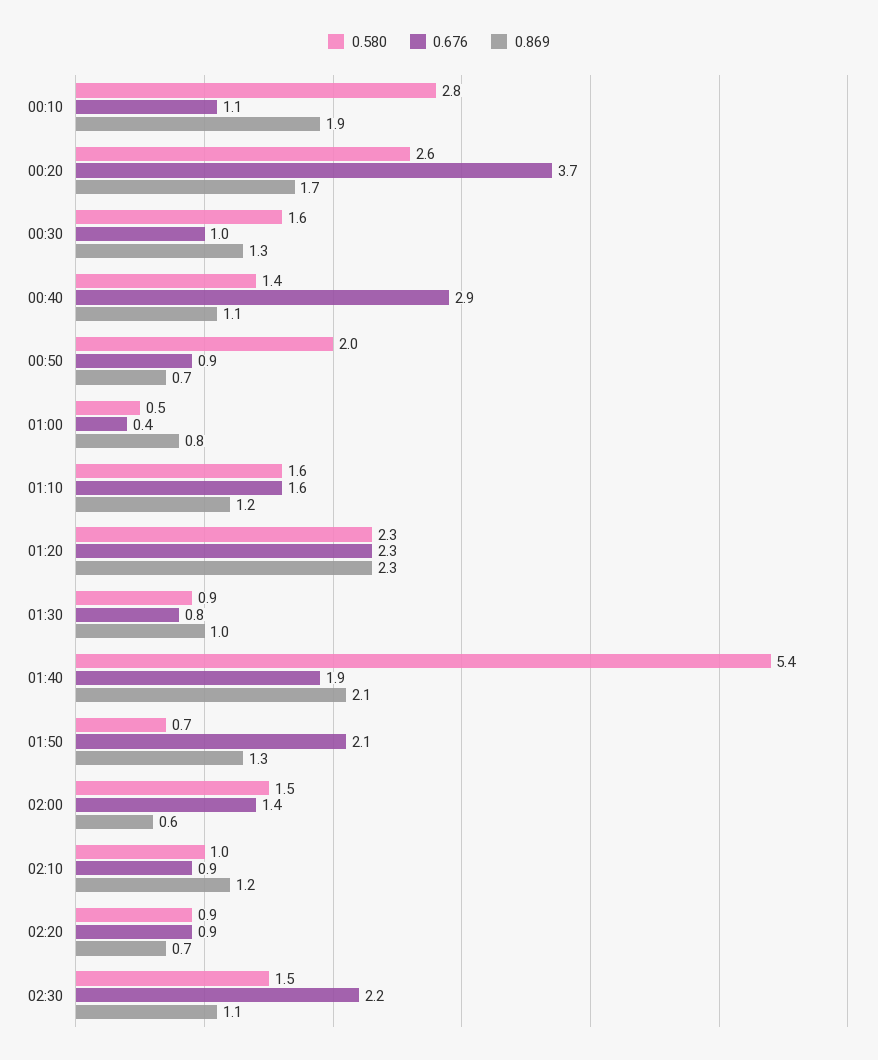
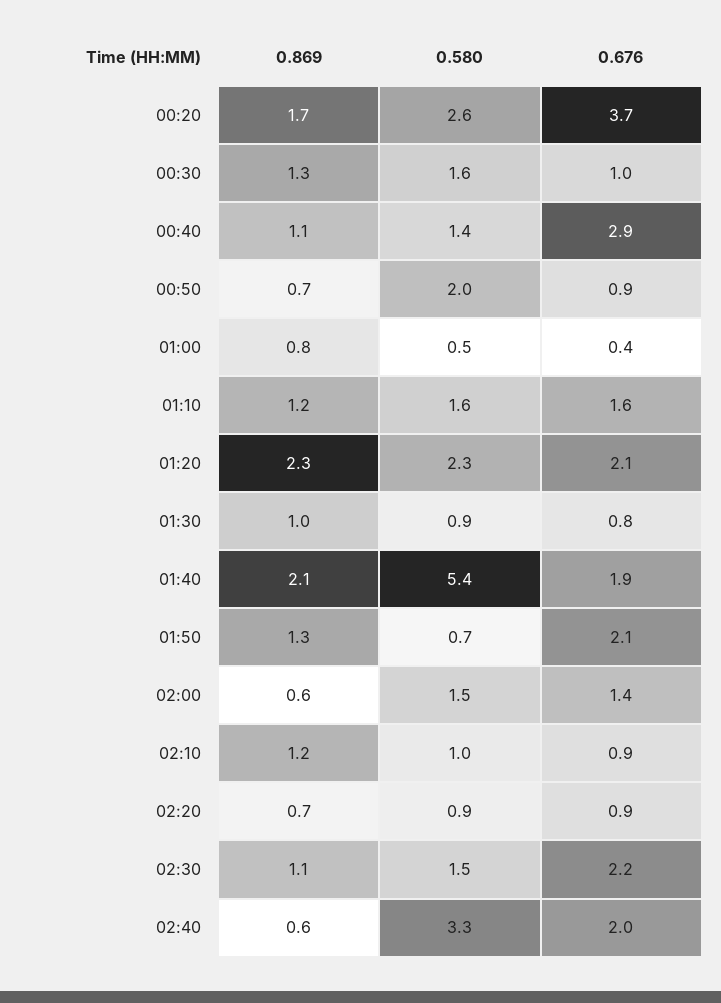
0.580, 00:10: 2.8 -> none
0.676, 00:10: 1.1 -> none
0.869, 00:10: 1.9 -> none
0.676, 01:20: 2.3 -> 2.1
0.869, 02:40: none -> 0.6
0.580, 02:40: none -> 3.3
0.676, 02:40: none -> 2

